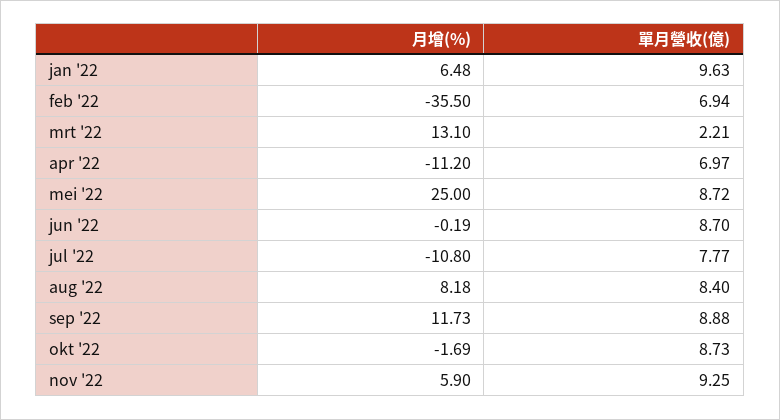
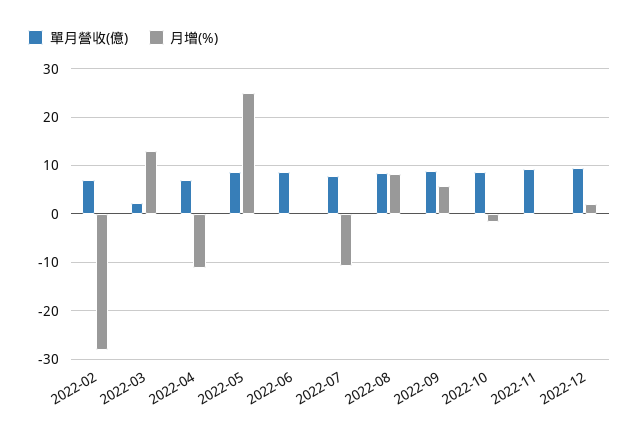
月增(%), jan '22: 6.48 -> none
單月營收(億), jan '22: 9.63 -> none
月增(%), feb '22: -35.5 -> -28
月增(%), sep '22: 11.73 -> 6
月增(%), nov '22: 5.9 -> 0
單月營收(億), 2022-12: none -> 10
月增(%), 2022-12: none -> 2

